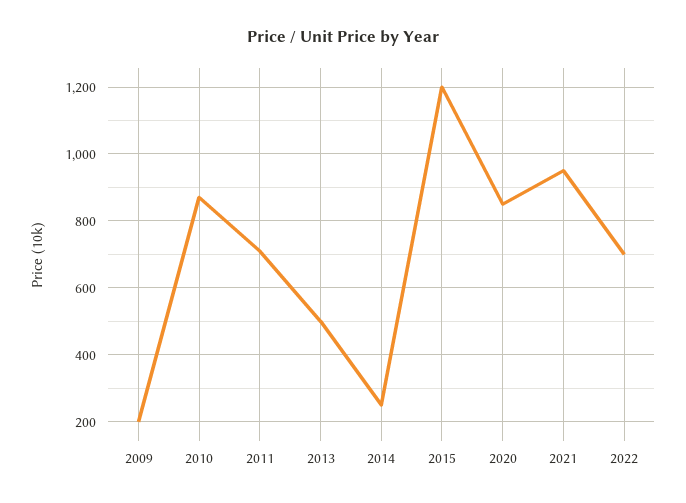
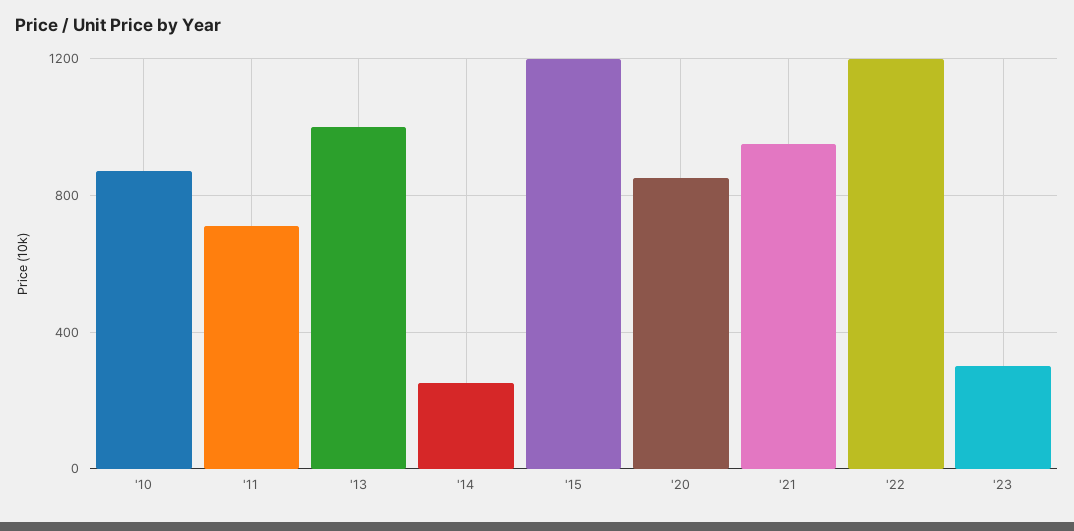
2009: 200 -> none
2013: 500 -> 1000
2022: 700 -> 1200
'23: none -> 300

